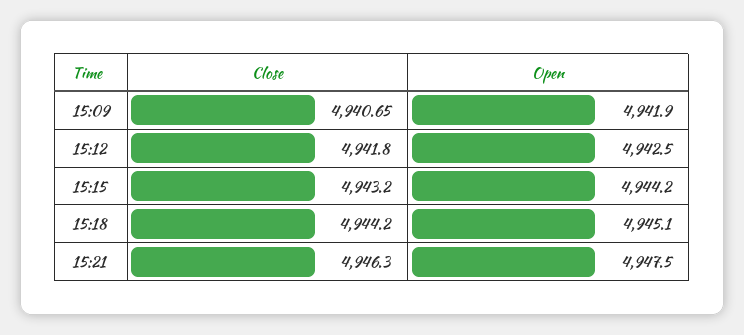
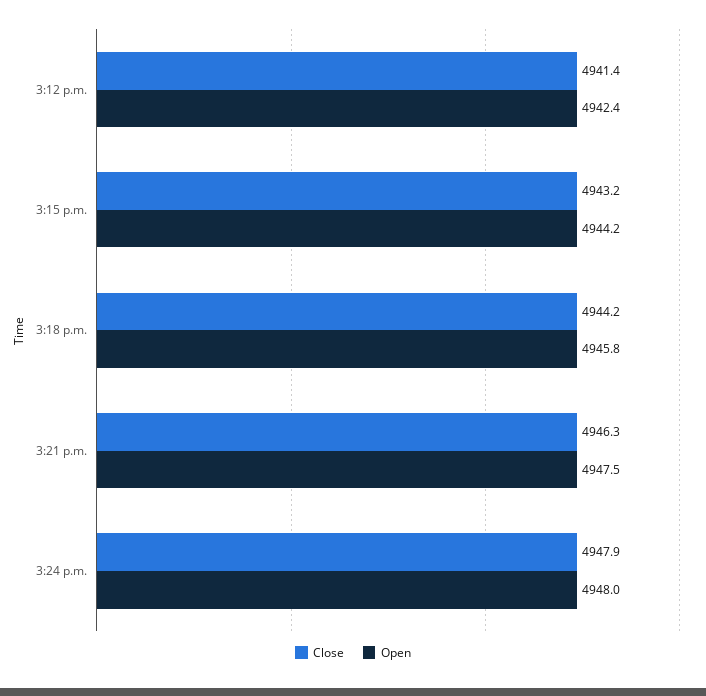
Close, 15:09: 4940.65 -> none
Open, 15:09: 4941.9 -> none
Close, 15:12: 4941.8 -> 4941.4
Open, 15:12: 4942.5 -> 4942.4
Open, 15:18: 4945.1 -> 4945.8
Close, 3:24 p.m.: none -> 4947.9
Open, 3:24 p.m.: none -> 4948

